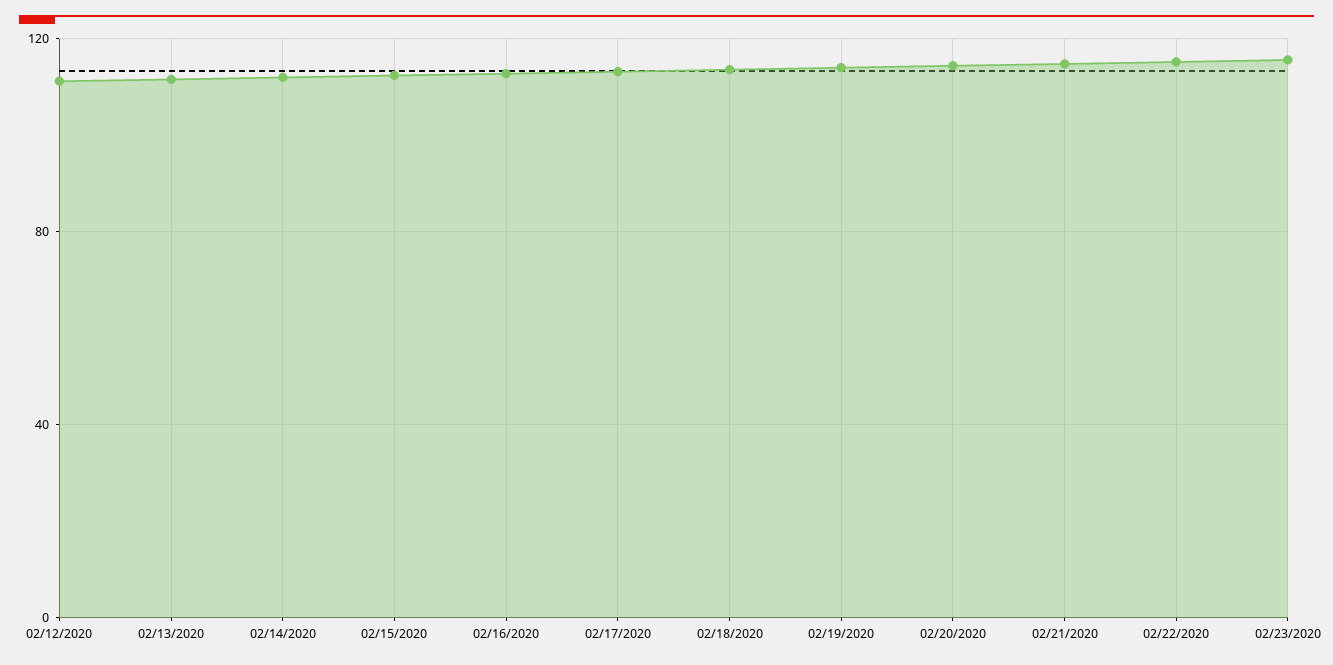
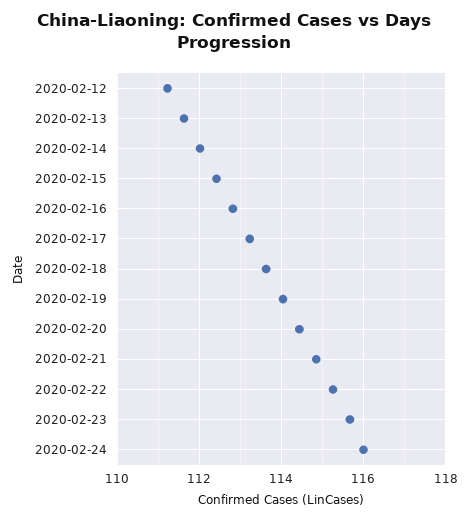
2020-02-24: none -> 116

